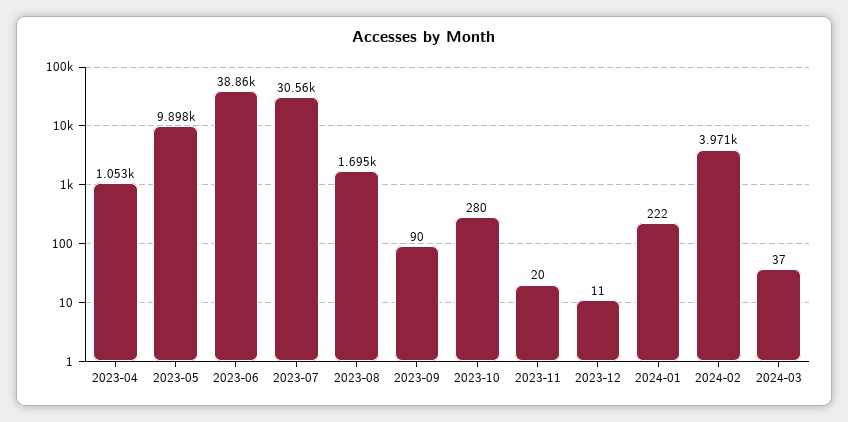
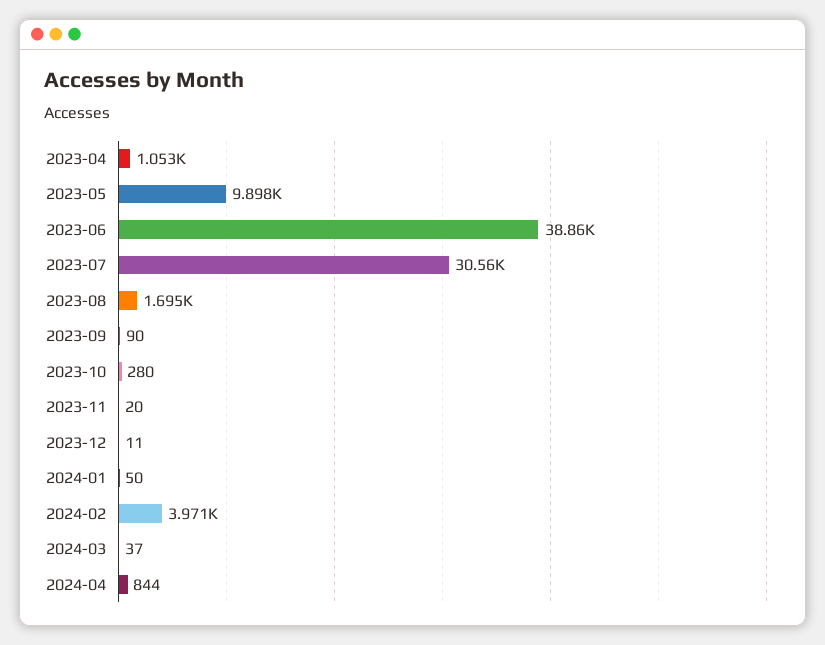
2024-01: 222 -> 50
2024-04: none -> 844

